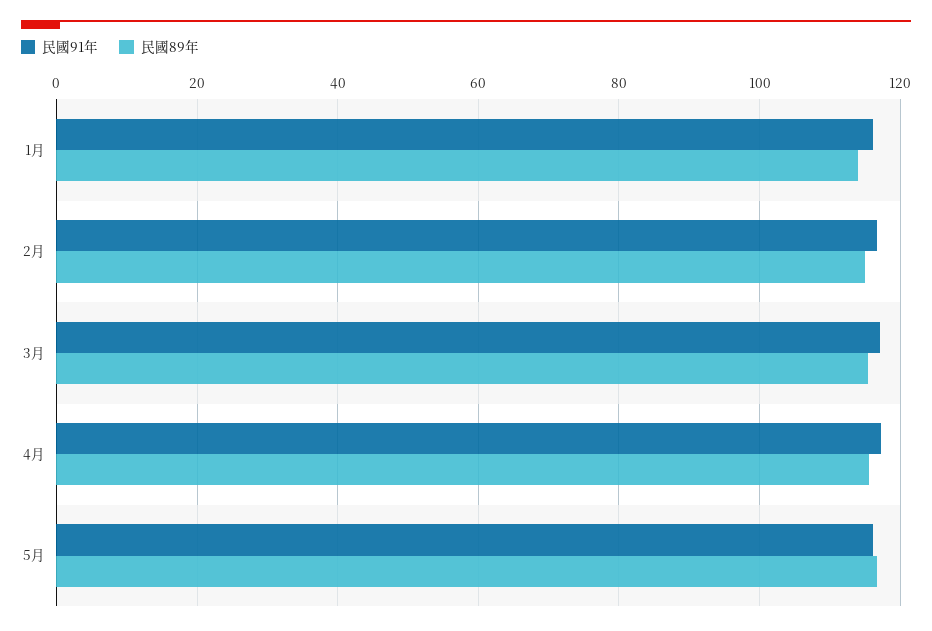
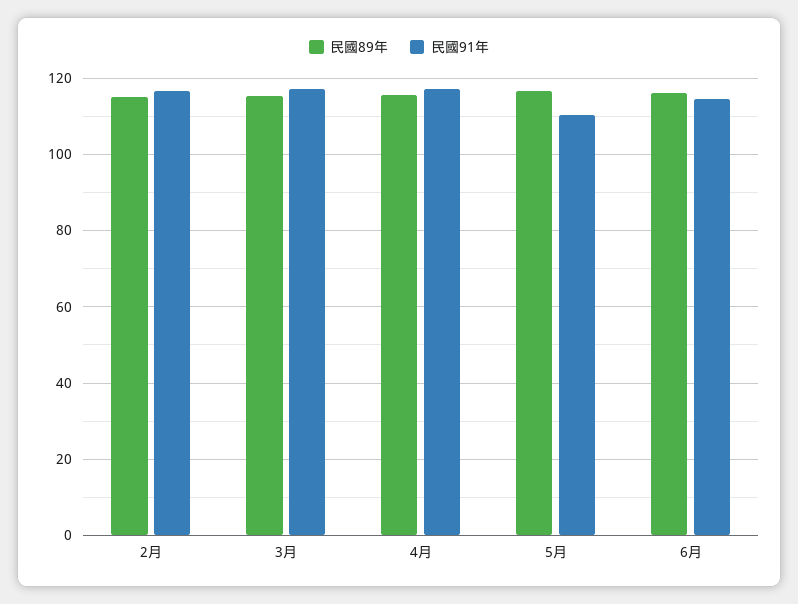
民國91年, 1月: 116 -> none
民國89年, 1月: 114 -> none
民國91年, 5月: 116 -> 110
民國89年, 6月: none -> 116
民國91年, 6月: none -> 114

